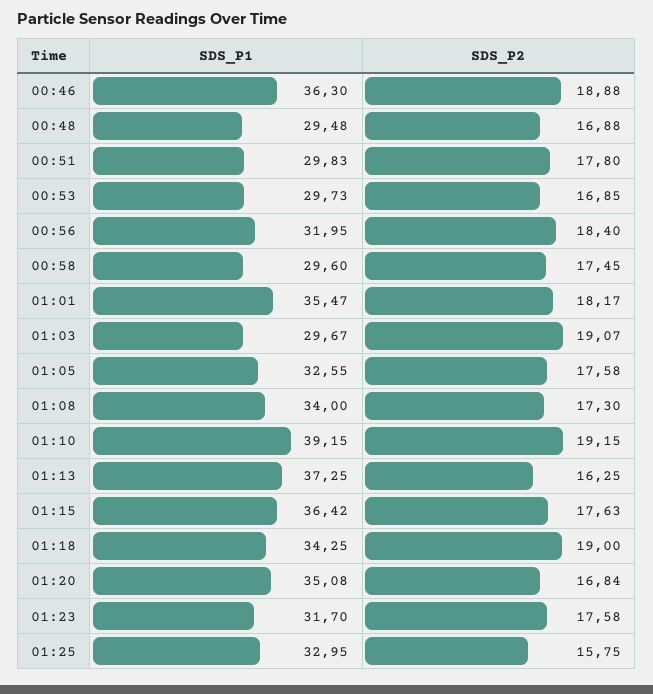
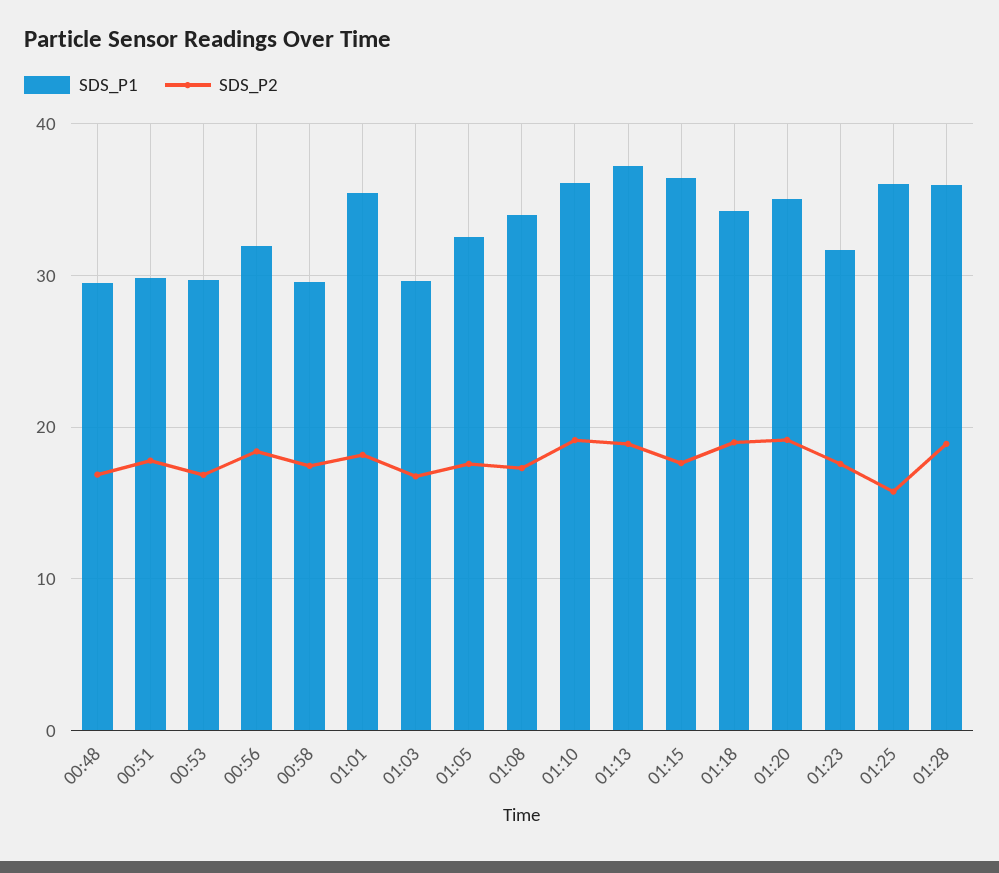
SDS_P1, 00:46: 36.3 -> none
SDS_P2, 00:46: 18.88 -> none
SDS_P2, 01:03: 19.07 -> 17
SDS_P1, 01:10: 39.15 -> 36
SDS_P2, 01:13: 16.25 -> 19
SDS_P2, 01:20: 16.84 -> 19
SDS_P1, 01:25: 32.95 -> 36
SDS_P1, 01:28: none -> 36
SDS_P2, 01:28: none -> 19

